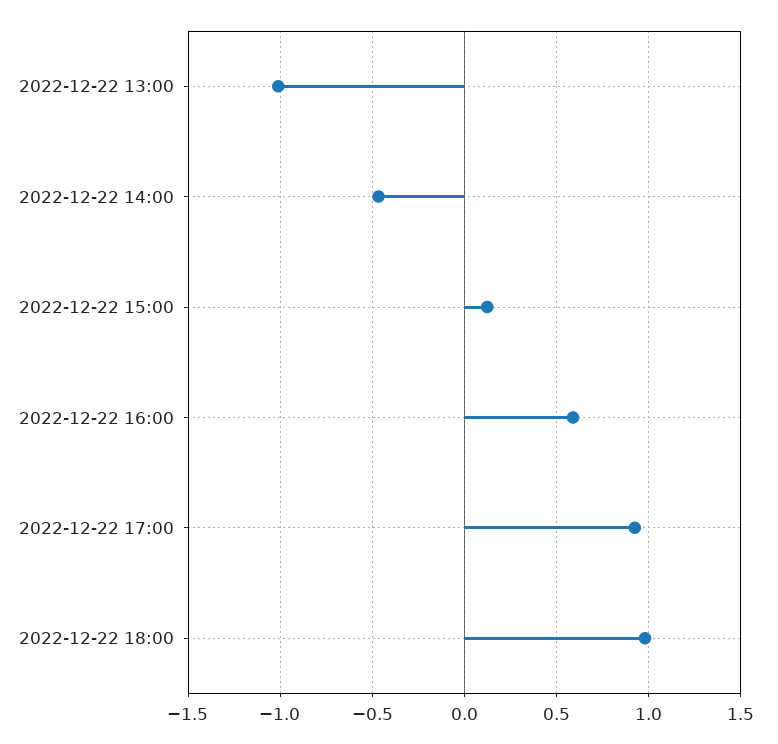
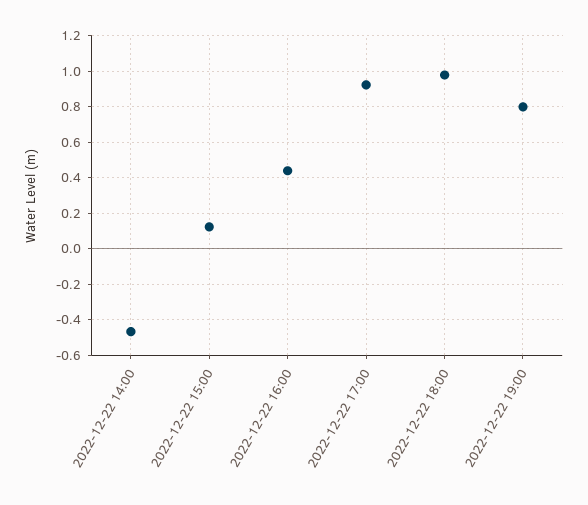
2022-12-22 13:00: -1 -> none
2022-12-22 16:00: 0.6 -> 0.45
2022-12-22 19:00: none -> 0.8

